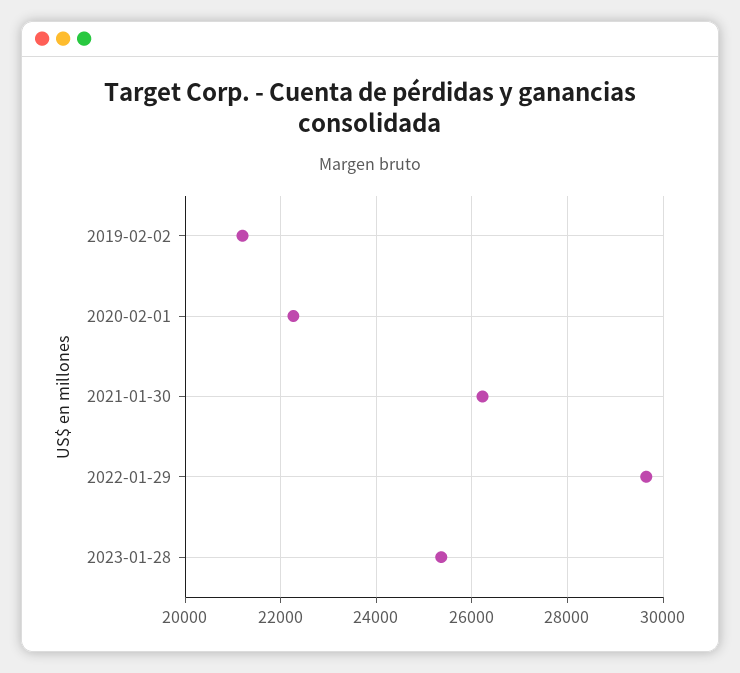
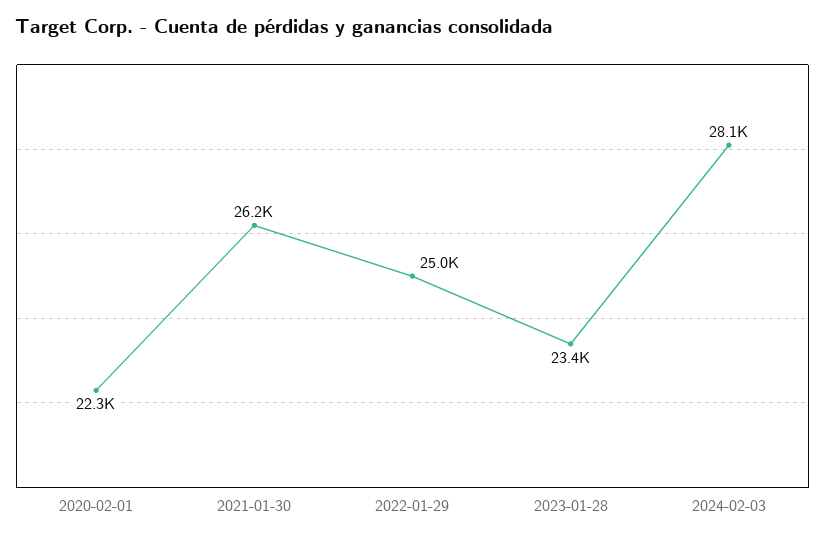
2019-02-02: 21200 -> none
2022-01-29: 29600 -> 25000
2023-01-28: 25400 -> 23400
2024-02-03: none -> 28100

